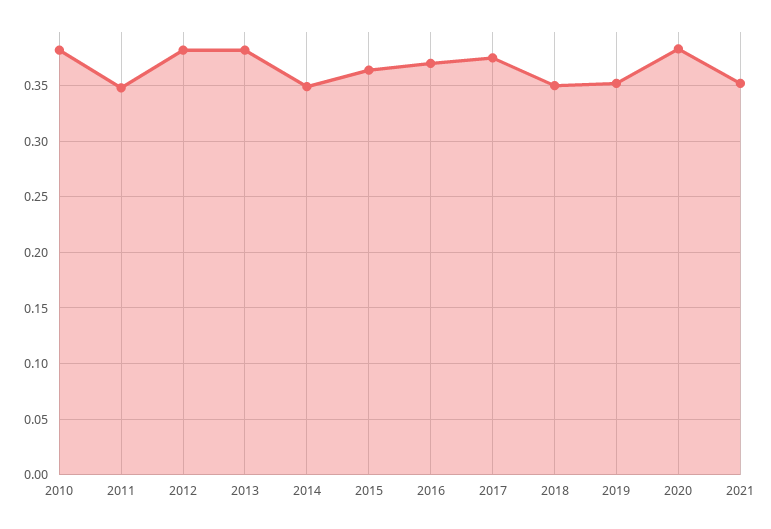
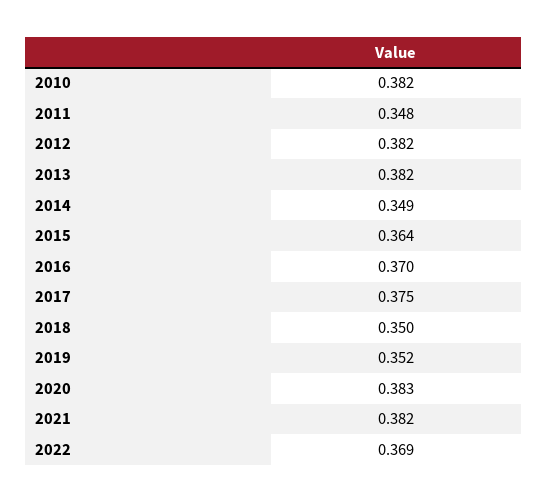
2021: 0.35 -> 0.382
2022: none -> 0.369

